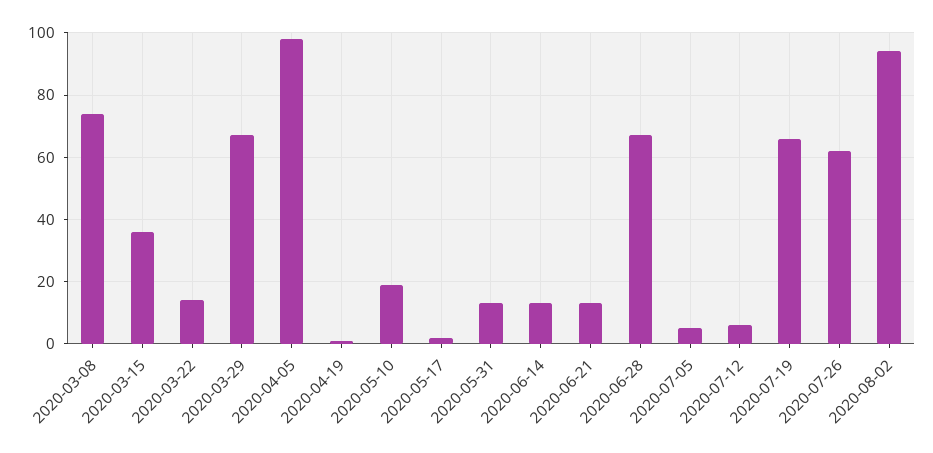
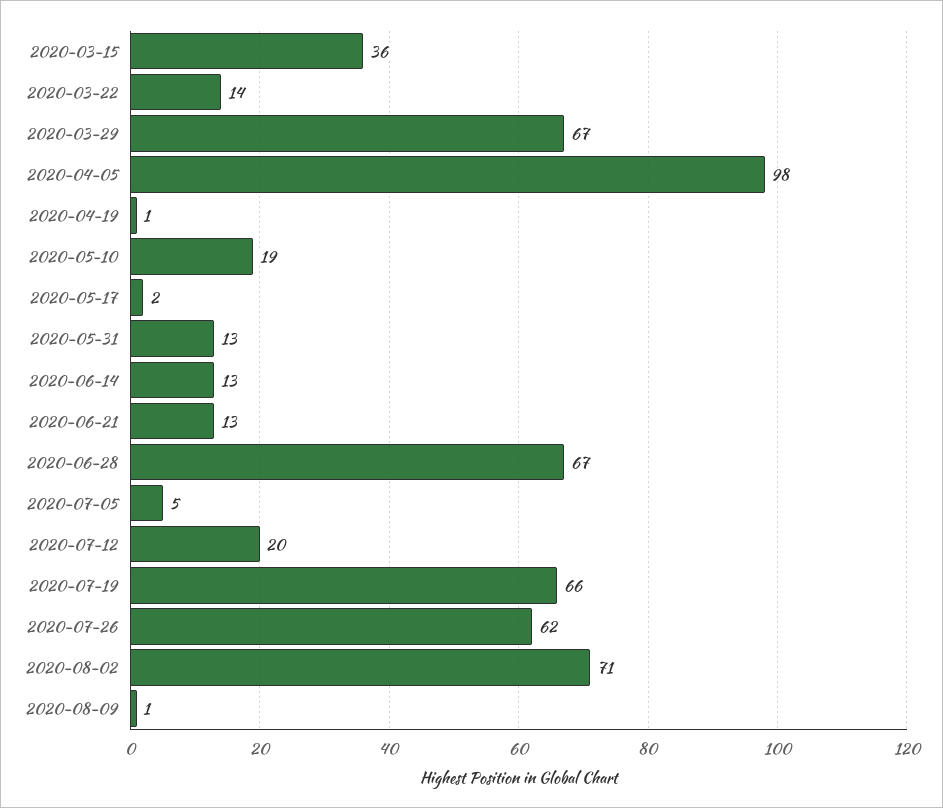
2020-03-08: 75 -> none
2020-07-12: 5 -> 20
2020-08-02: 95 -> 71
2020-08-09: none -> 1

